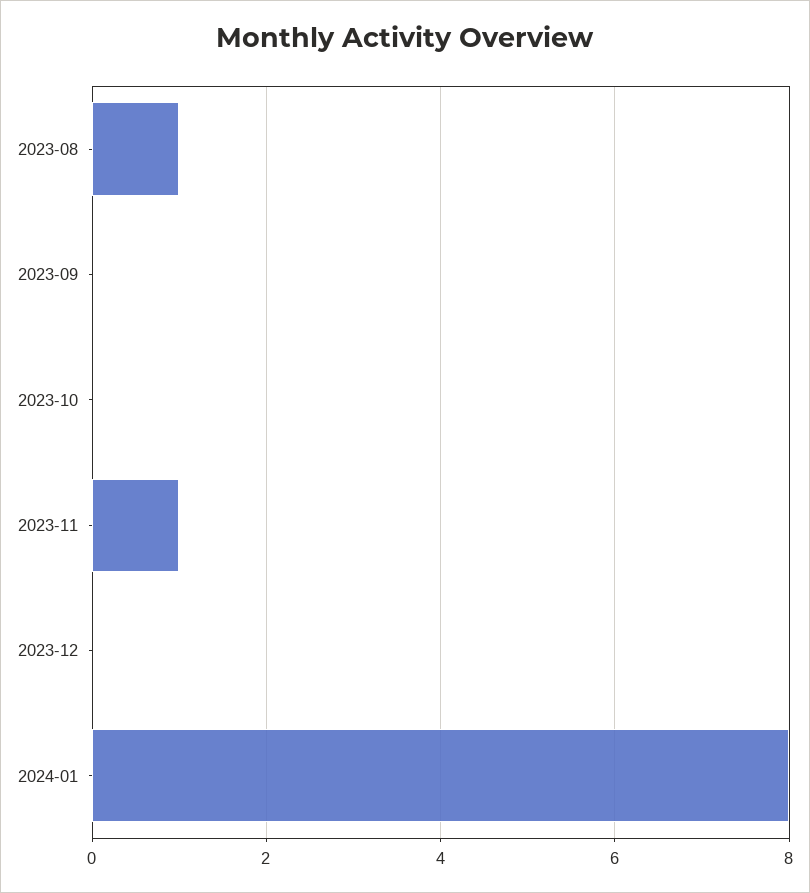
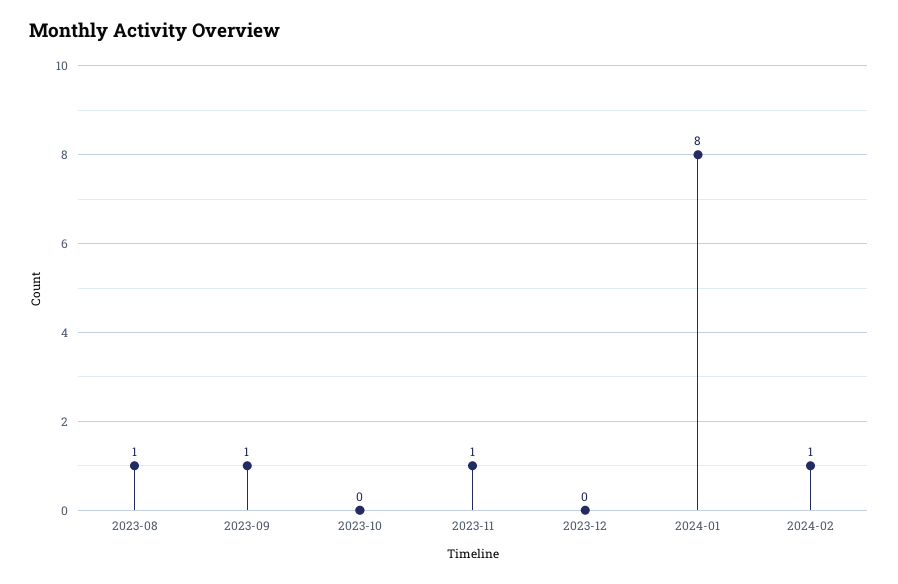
2023-09: 0 -> 1
2024-02: none -> 1

